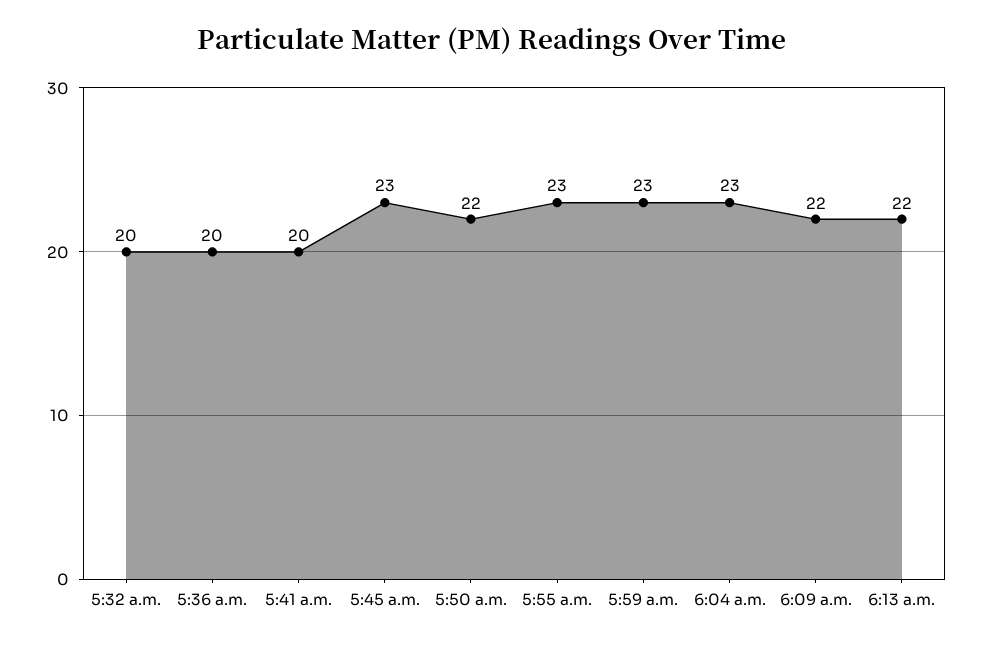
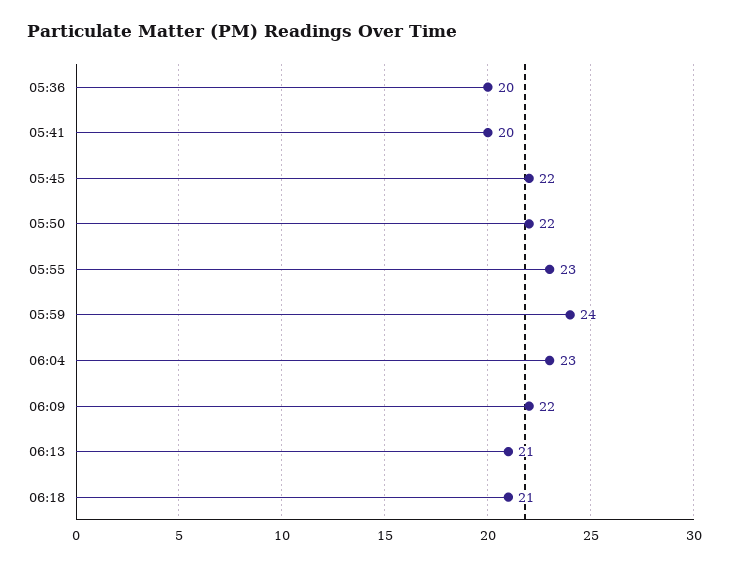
5:32 a.m.: 20 -> none
5:45 a.m.: 23 -> 22
5:59 a.m.: 23 -> 24
6:13 a.m.: 22 -> 21
06:18: none -> 21

